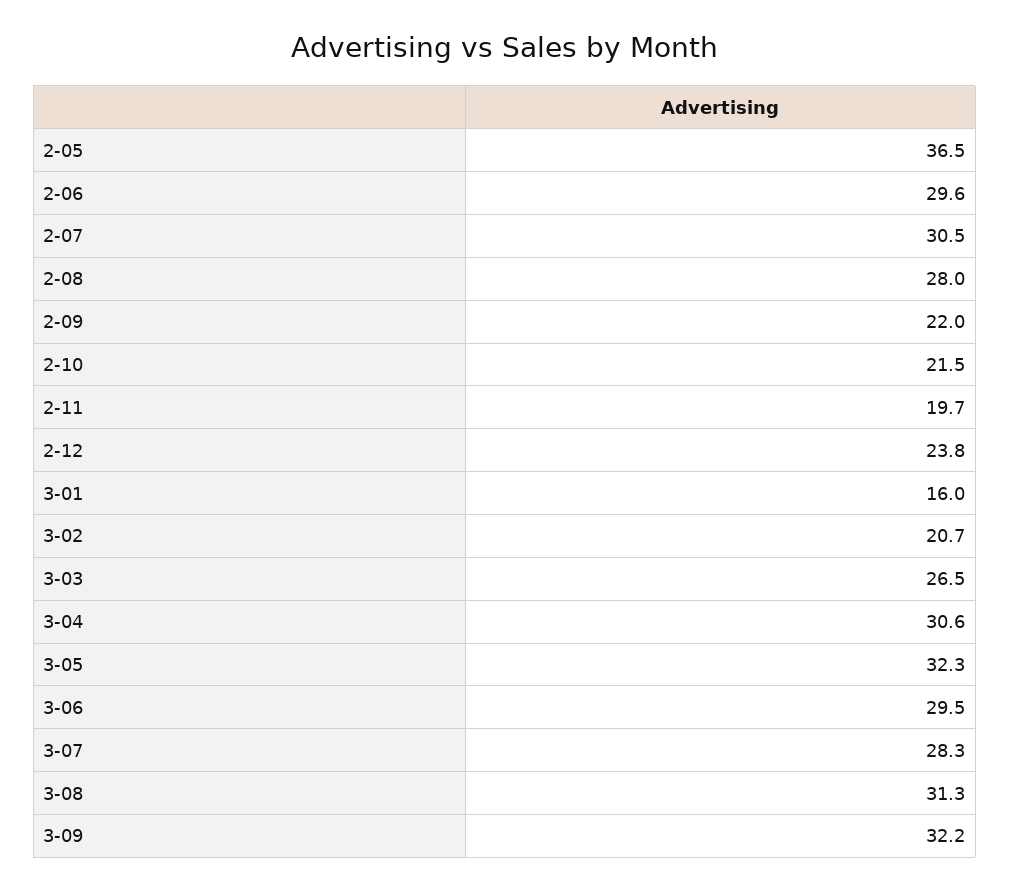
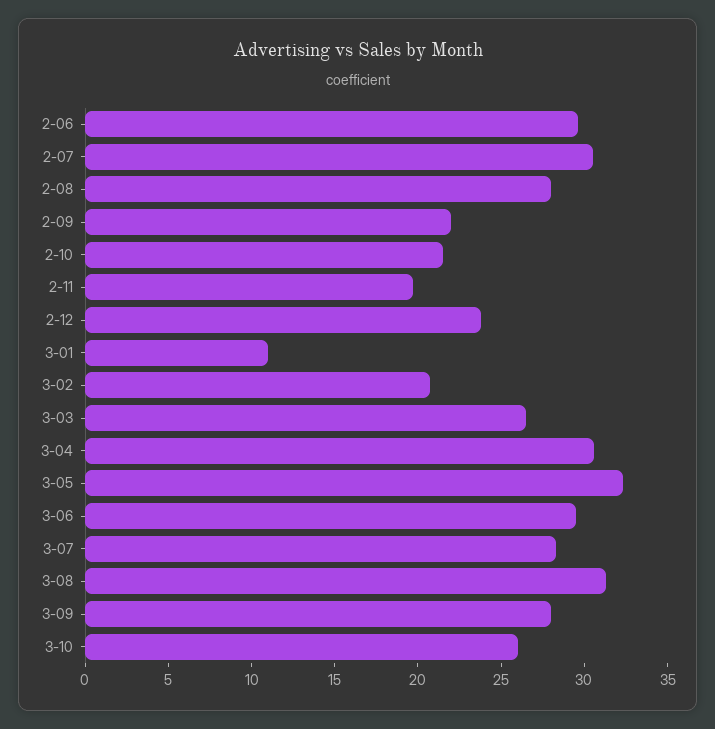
2-05: 36.5 -> none
3-01: 16 -> 11
3-09: 32.2 -> 28
3-10: none -> 26

